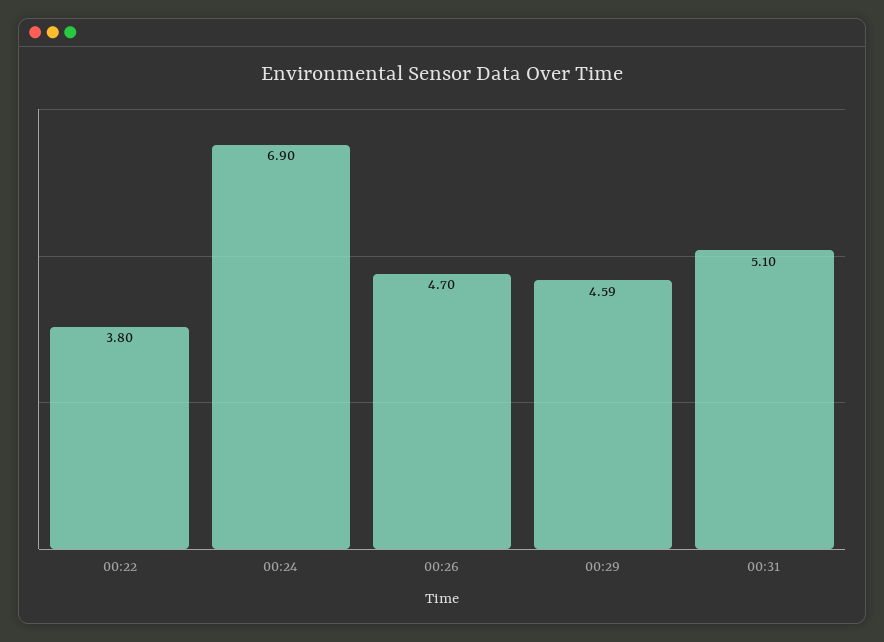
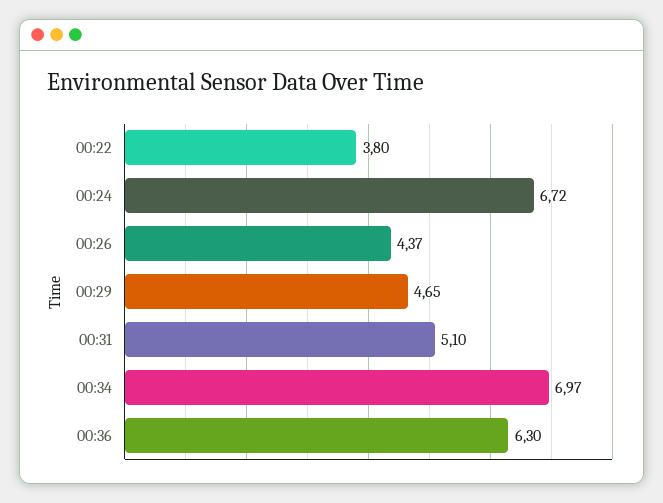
00:24: 6.9 -> 6.72
00:26: 4.7 -> 4.37
00:29: 4.59 -> 4.65
00:34: none -> 6.97
00:36: none -> 6.3

